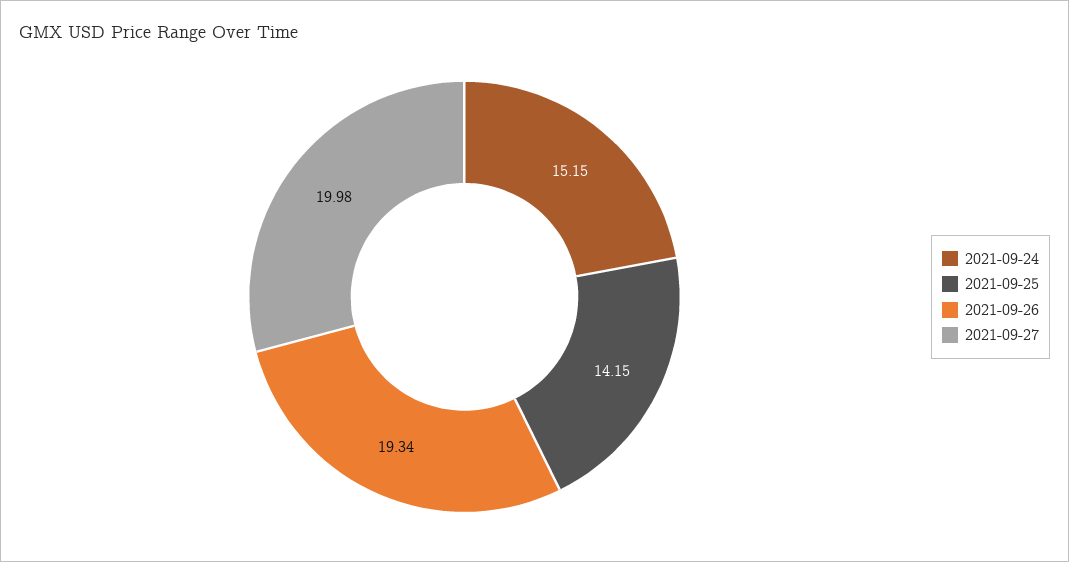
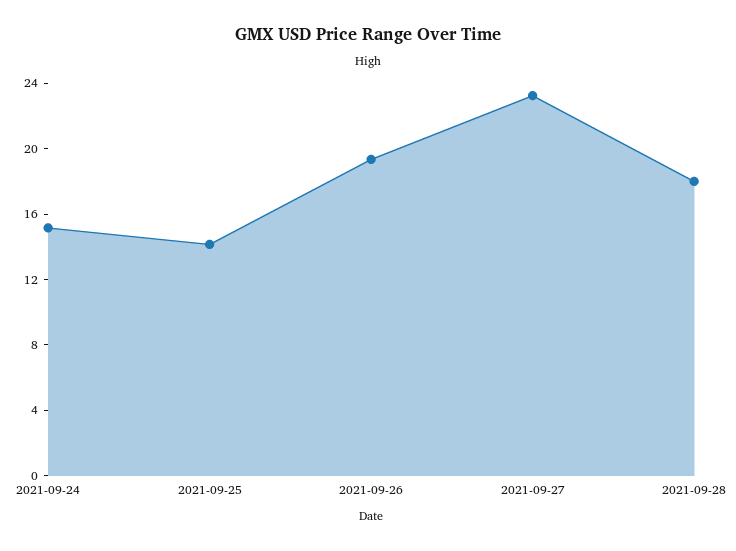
2021-09-27: 19.98 -> 23
2021-09-28: none -> 18

